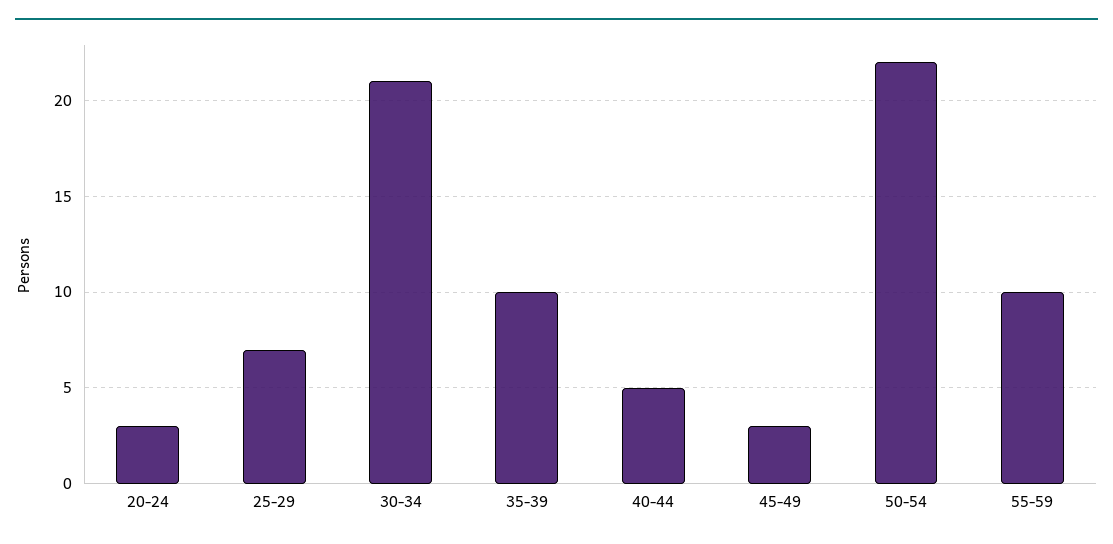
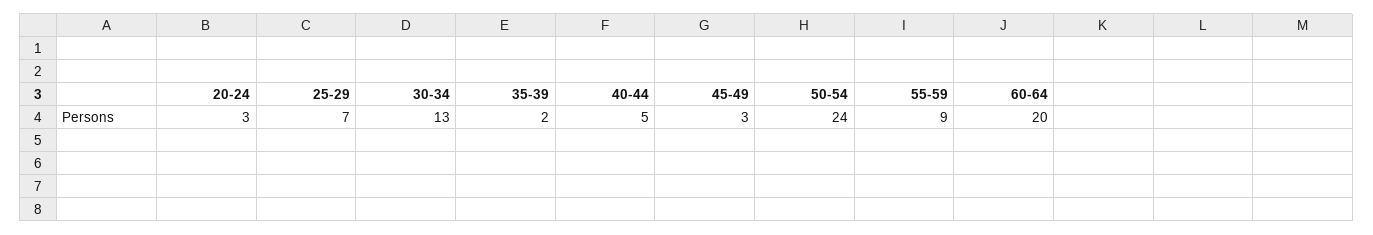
30-34: 21 -> 13
35-39: 10 -> 2
50-54: 22 -> 24
55-59: 10 -> 9
60-64: none -> 20

